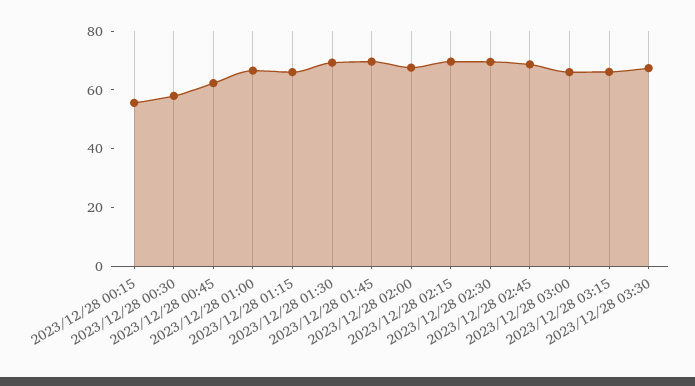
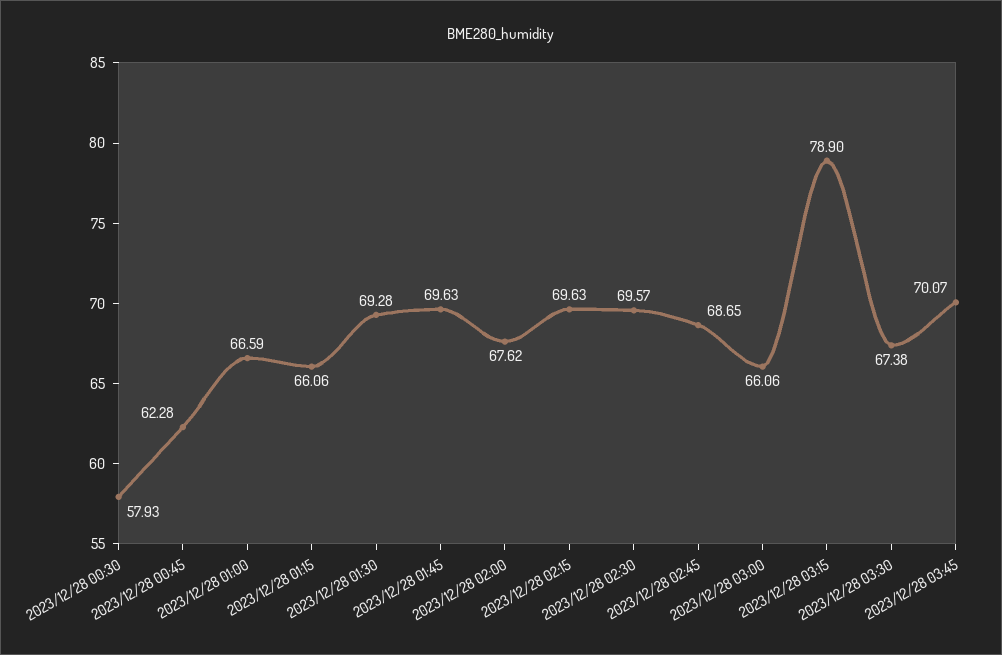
2023/12/28 00:15: 55 -> none
2023/12/28 03:15: 65 -> 78.9
2023/12/28 03:45: none -> 70.07

